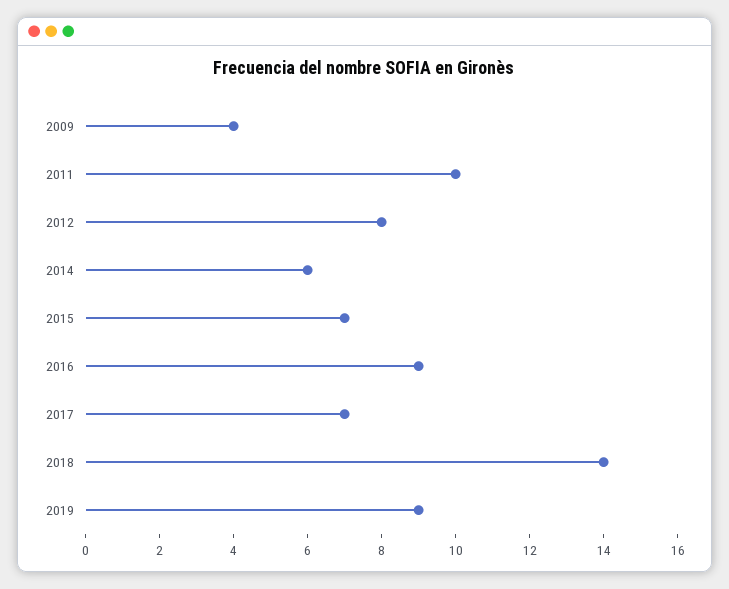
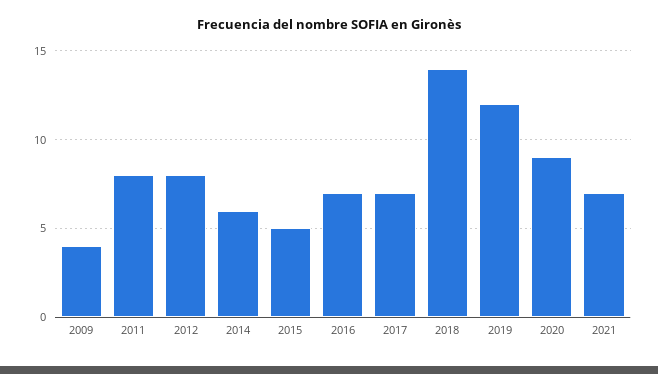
2011: 10 -> 8
2015: 7 -> 5
2016: 9 -> 7
2019: 9 -> 12
2020: none -> 9
2021: none -> 7

